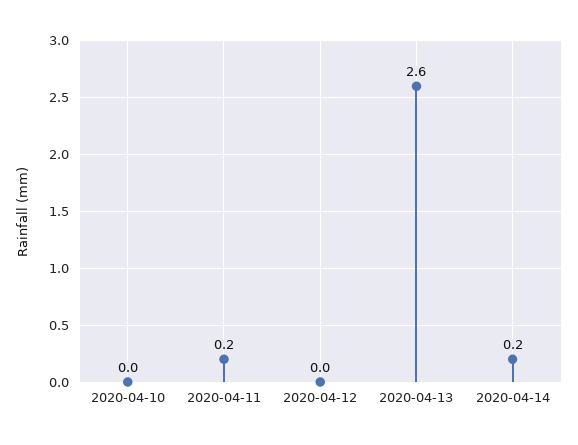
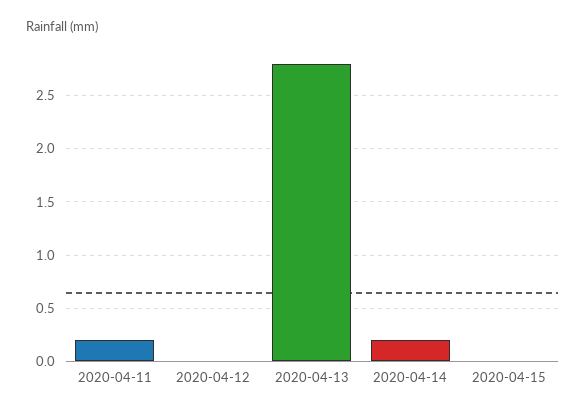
2020-04-10: 0 -> none
2020-04-13: 2.6 -> 2.8
2020-04-15: none -> 0

